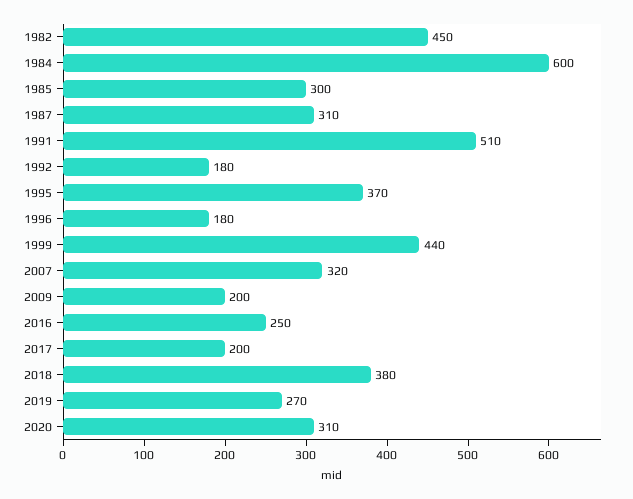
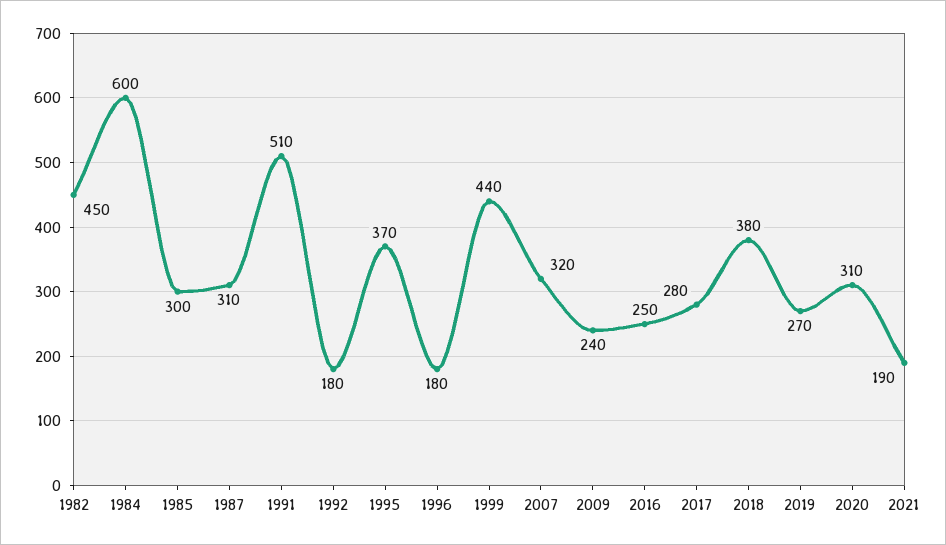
2009: 200 -> 240
2017: 200 -> 280
2021: none -> 190

